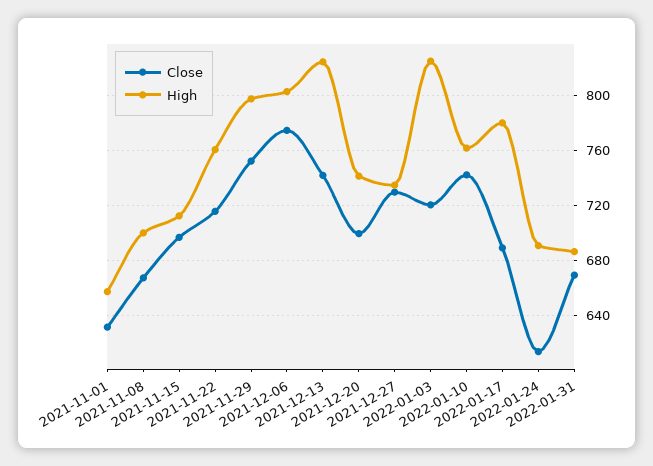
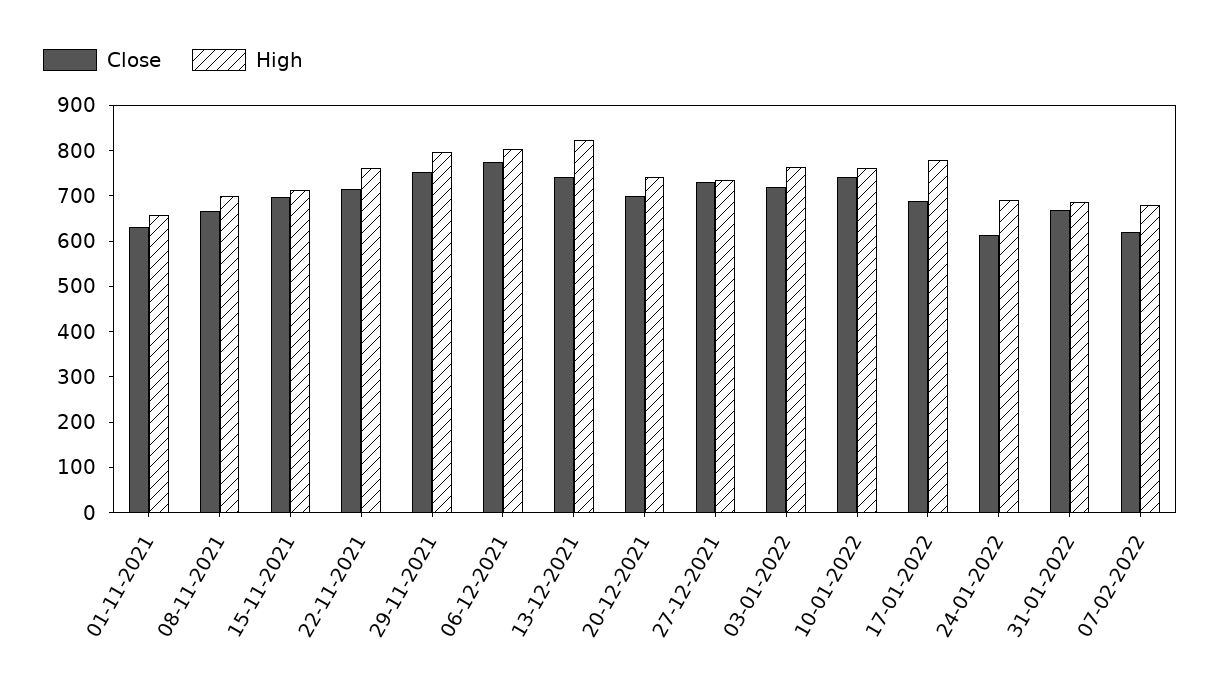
High, 2022-01-03: 825 -> 760
Close, 07-02-2022: none -> 620
High, 07-02-2022: none -> 680

